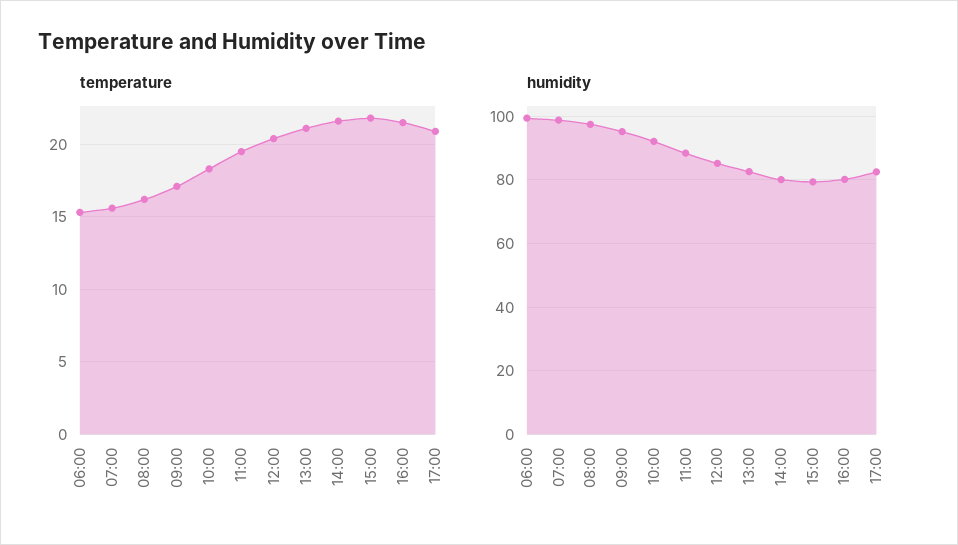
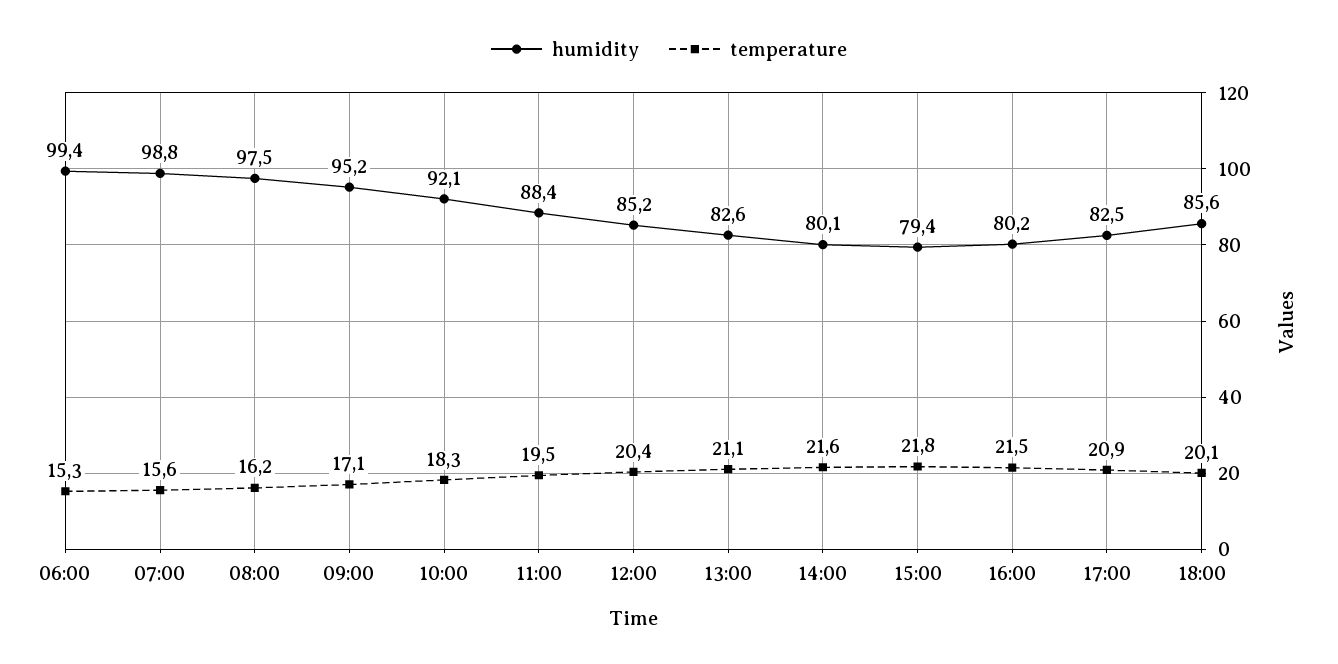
humidity, 18:00: none -> 85.6
temperature, 18:00: none -> 20.1

